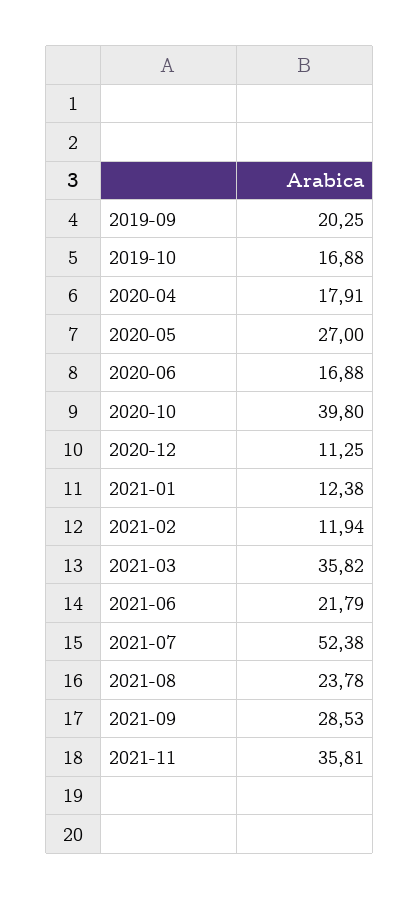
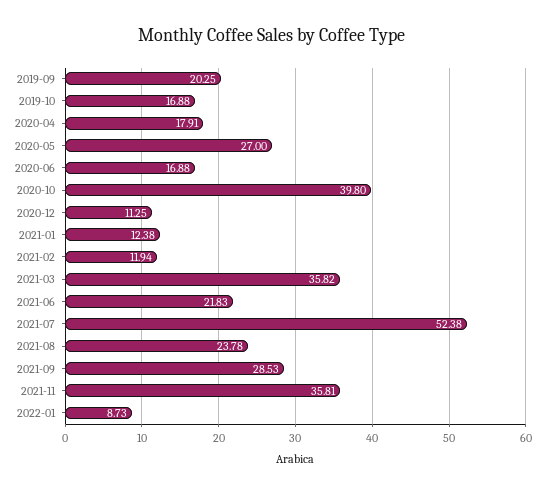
2021-06: 21.79 -> 21.83
2022-01: none -> 8.73

